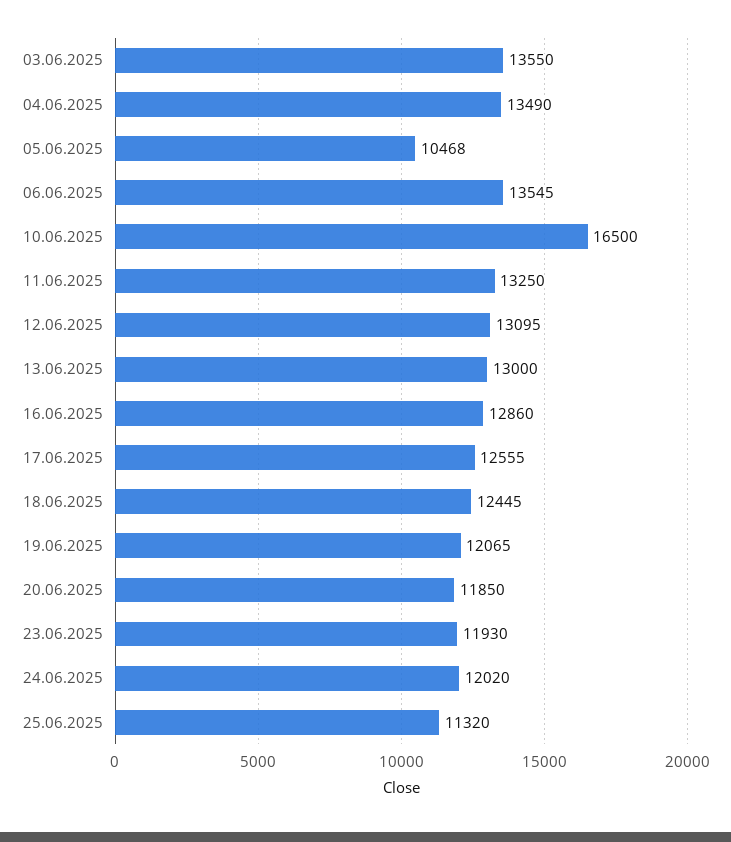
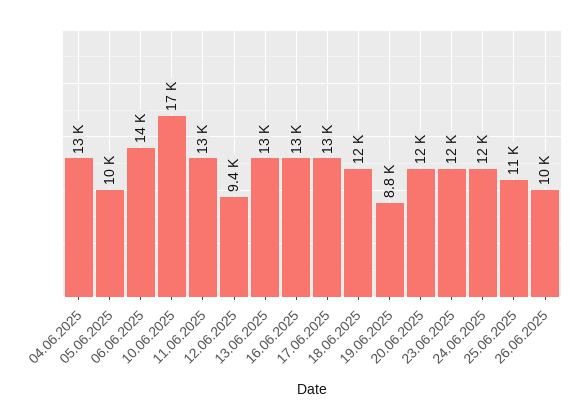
03.06.2025: 13550 -> none
12.06.2025: 13095 -> 9400
19.06.2025: 12065 -> 8800
26.06.2025: none -> 10000

